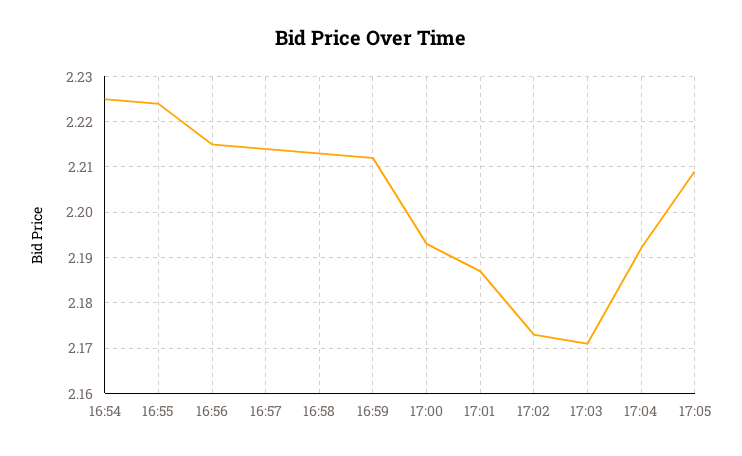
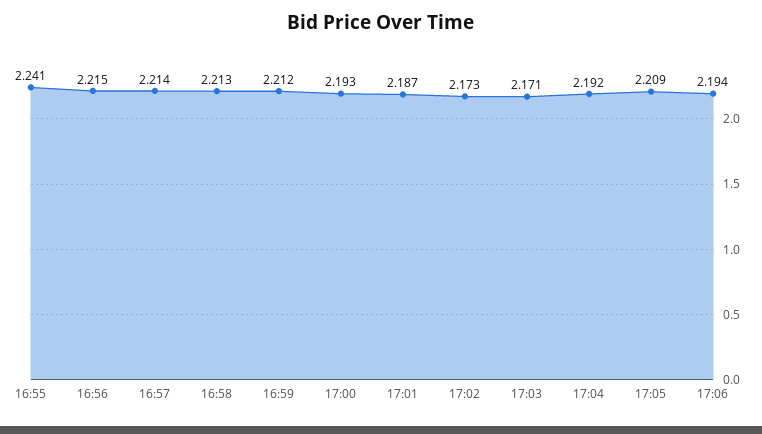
16:54: 2.225 -> none
16:55: 2.225 -> 2.241
17:06: none -> 2.194

